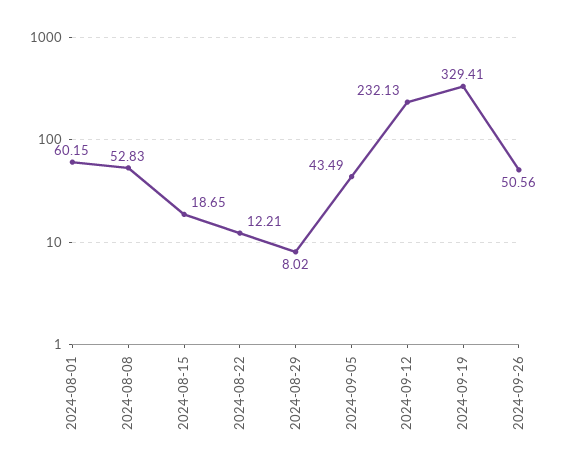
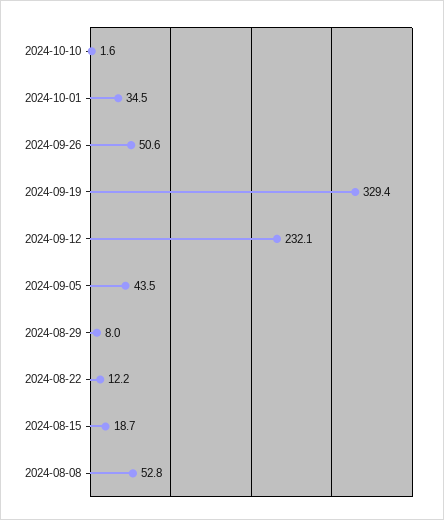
2024-08-01: 60.15 -> none
2024-10-10: none -> 1.6
2024-10-01: none -> 34.5

